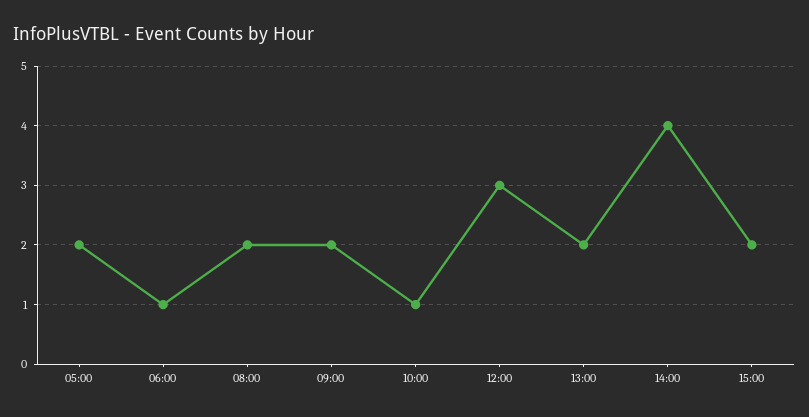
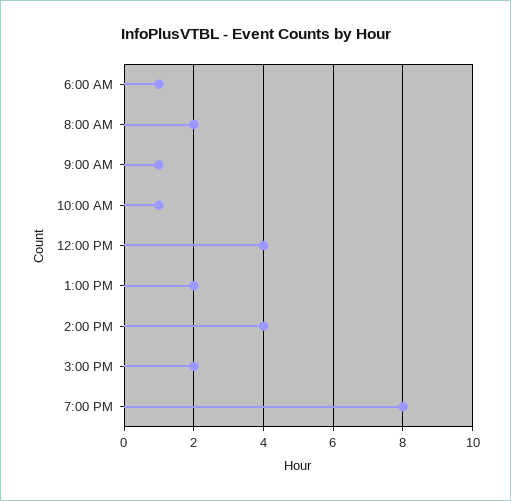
05:00: 2 -> none
09:00: 2 -> 1
12:00: 3 -> 4
7:00 PM: none -> 8

